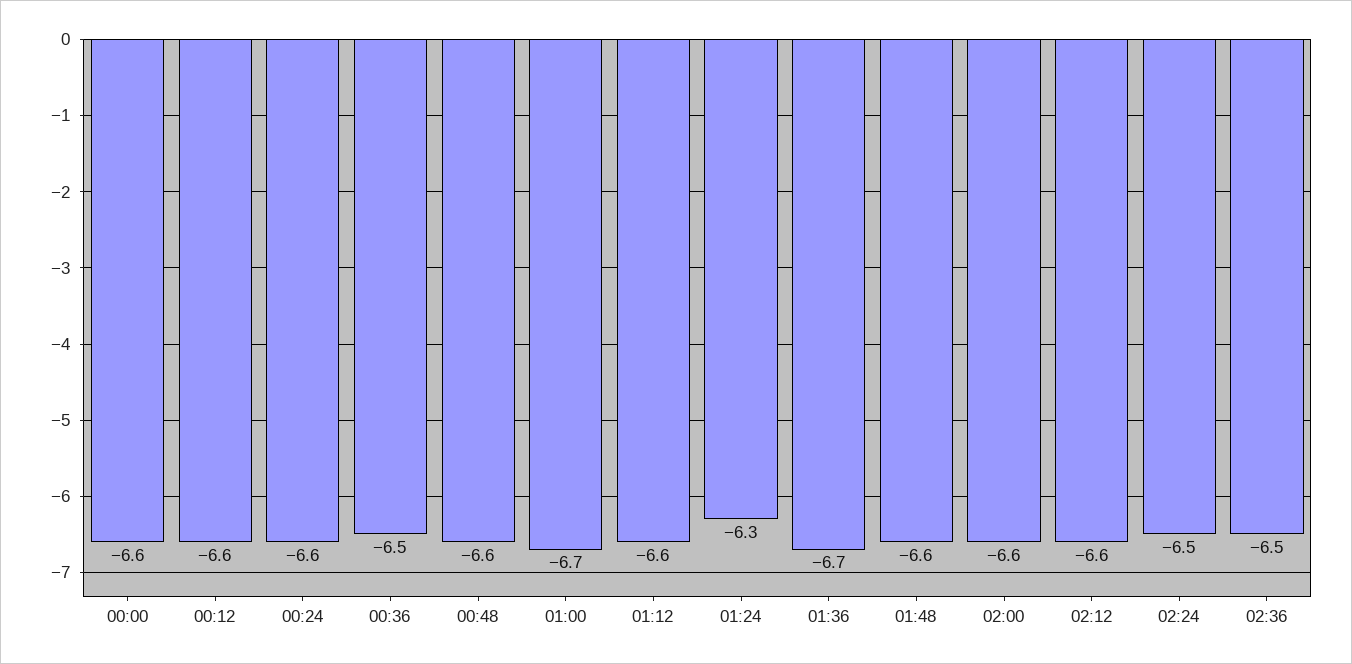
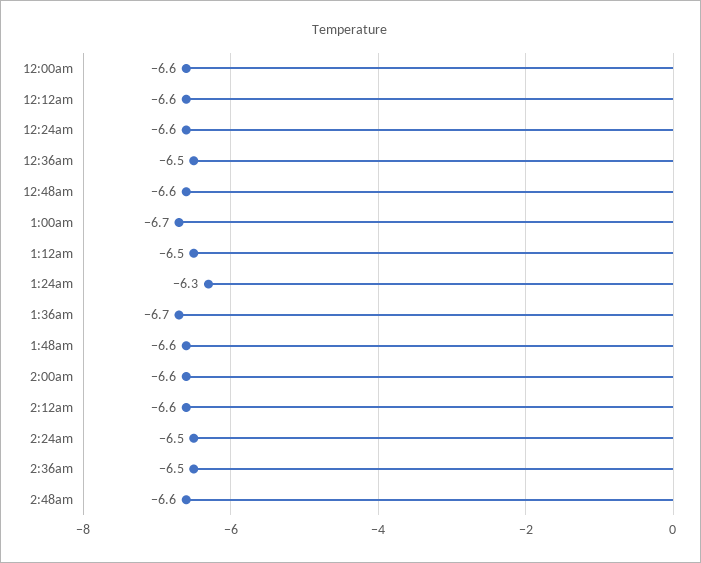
01:12: -6.6 -> -6.5
2:48am: none -> -6.6

